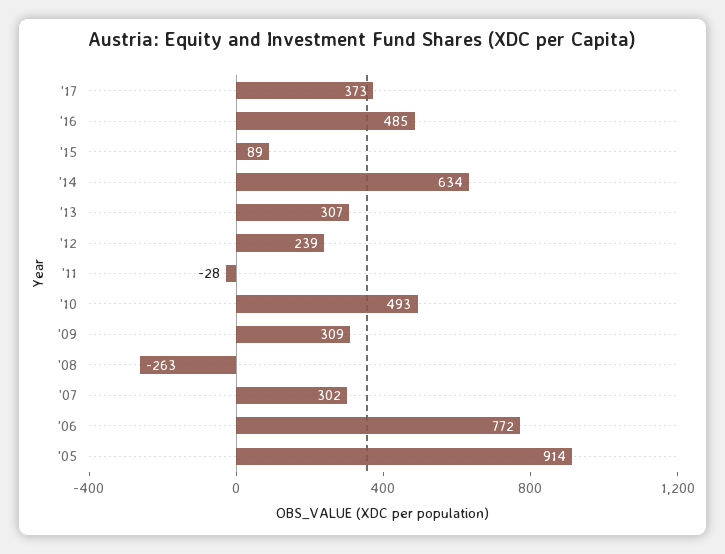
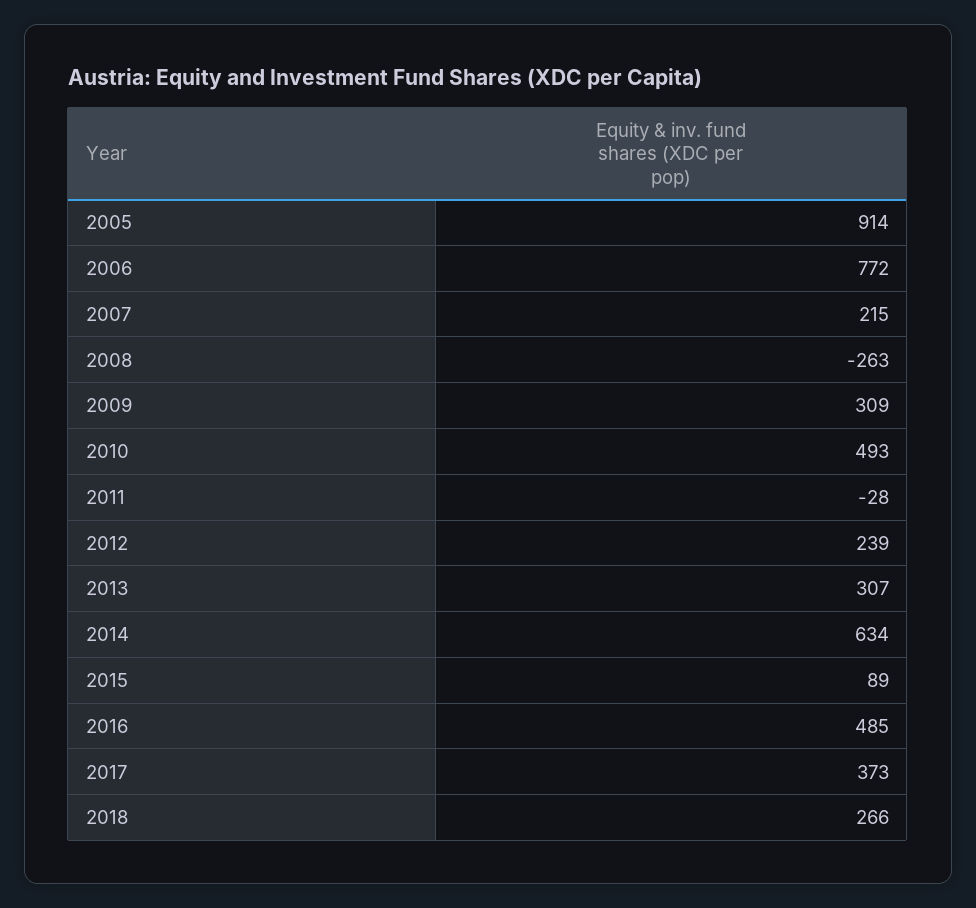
'07: 302 -> 215
2018: none -> 266

